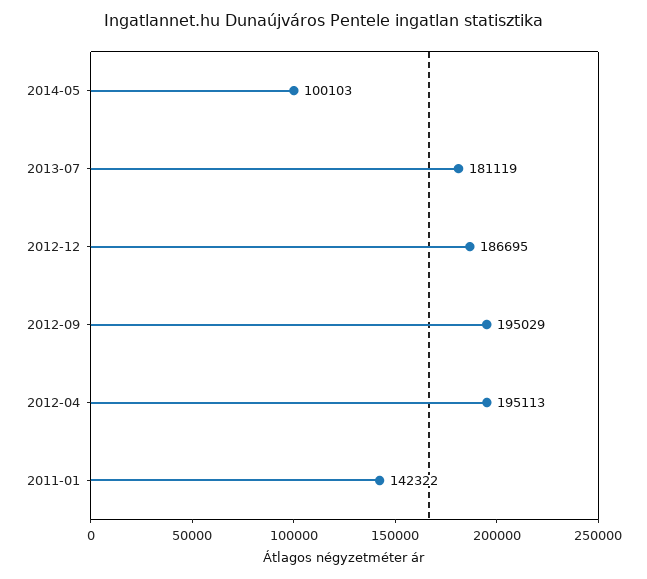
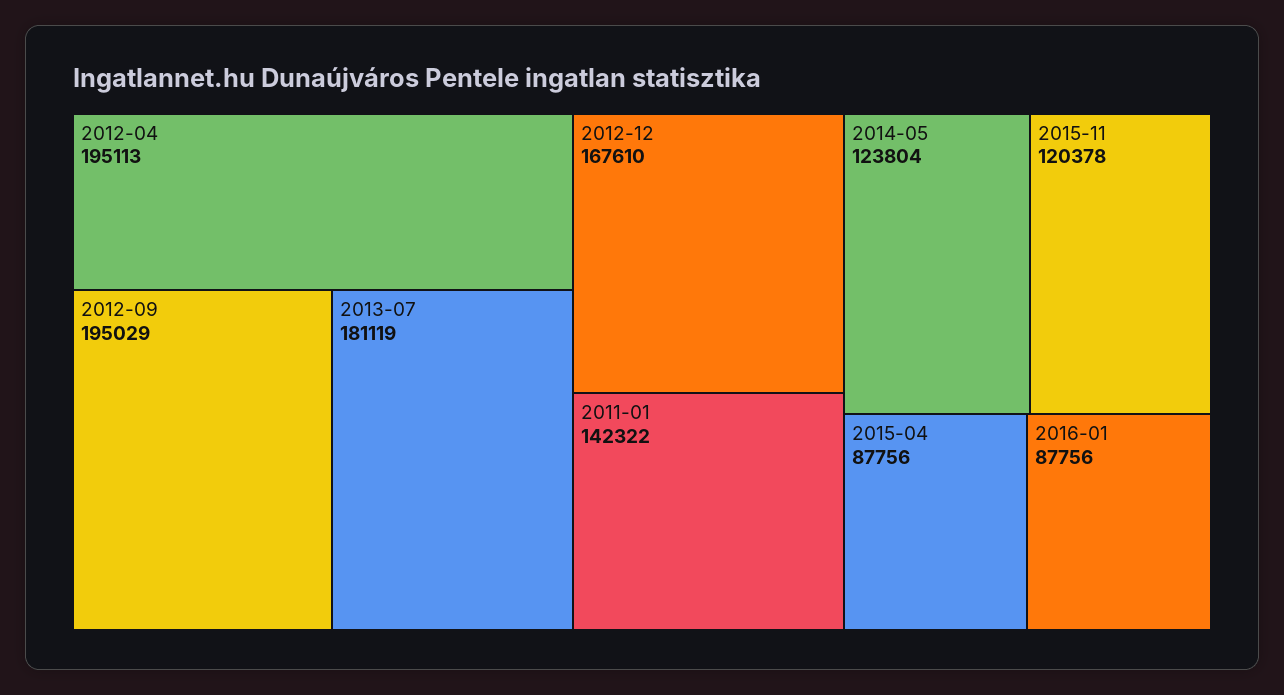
2014-05: 100103 -> 123804
2012-12: 186695 -> 167610
2015-11: none -> 120378
2015-04: none -> 87756
2016-01: none -> 87756

